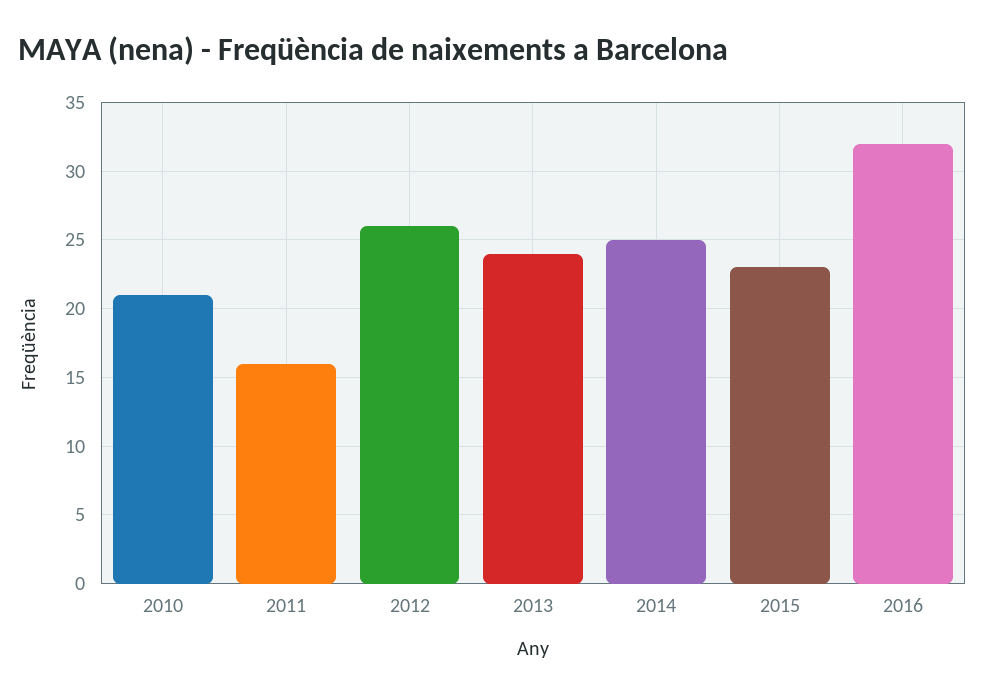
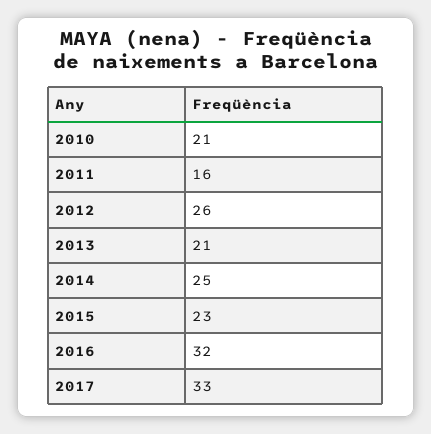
2013: 24 -> 21
2017: none -> 33

